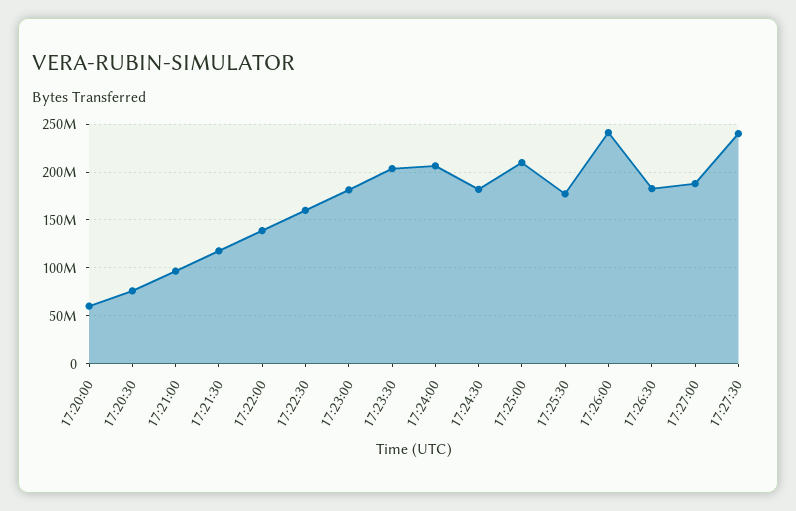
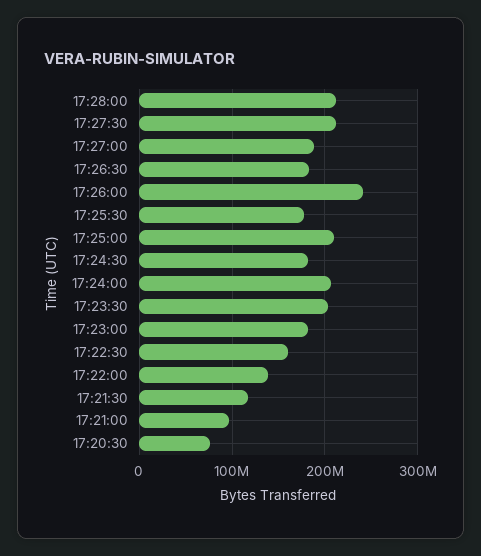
17:20:00: 60000000 -> none
17:27:30: 240000000 -> 210000000
17:28:00: none -> 210000000

